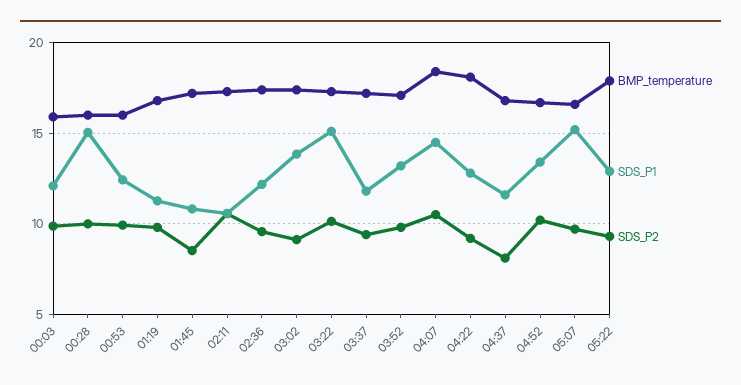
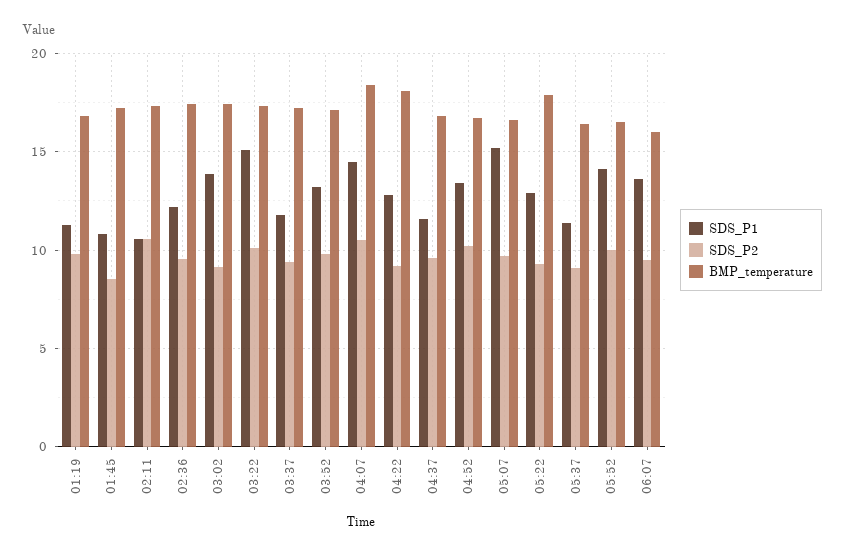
BMP_temperature, 00:03: 16 -> none
SDS_P1, 00:03: 12 -> none
SDS_P2, 00:03: 10 -> none
BMP_temperature, 00:28: 16 -> none
SDS_P1, 00:28: 15 -> none
SDS_P2, 00:28: 10 -> none
BMP_temperature, 00:53: 16 -> none
SDS_P1, 00:53: 12.5 -> none
SDS_P2, 00:53: 10 -> none
SDS_P2, 04:37: 8 -> 9.5
SDS_P1, 05:37: none -> 11.5
SDS_P2, 05:37: none -> 9
BMP_temperature, 05:37: none -> 16.5
SDS_P1, 05:52: none -> 14
SDS_P2, 05:52: none -> 10
BMP_temperature, 05:52: none -> 16.5
SDS_P1, 06:07: none -> 13.5
SDS_P2, 06:07: none -> 9.5
BMP_temperature, 06:07: none -> 16

